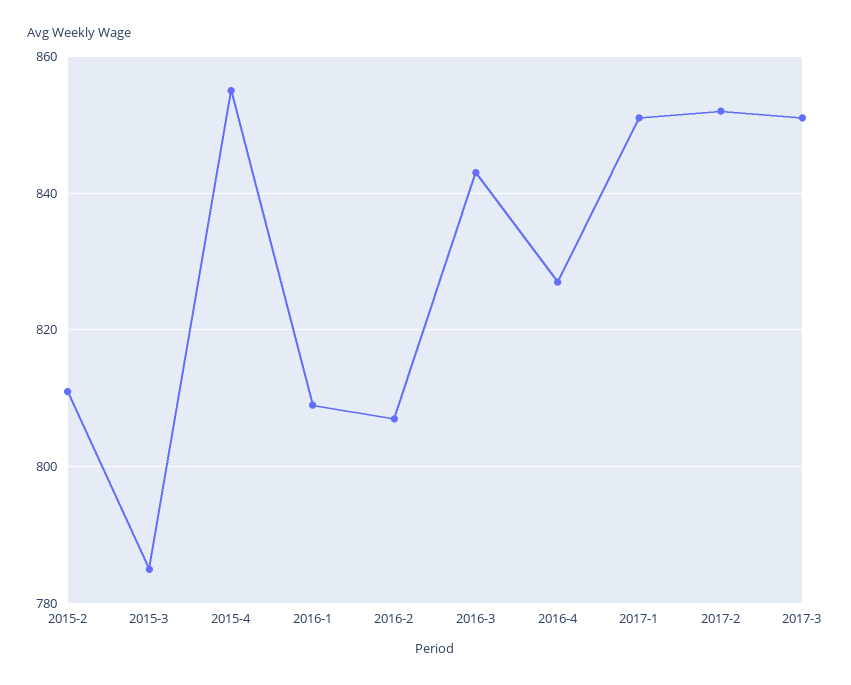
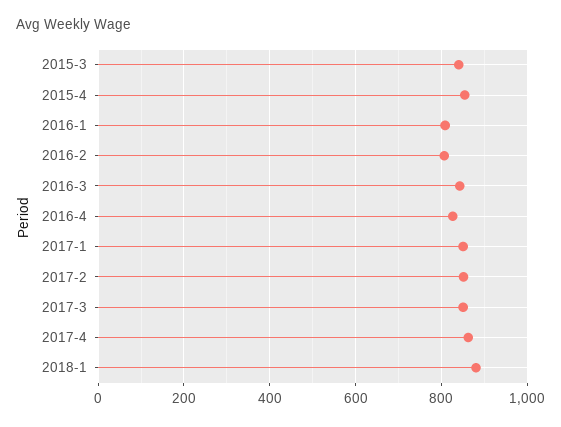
2015-2: 810 -> none
2015-3: 785 -> 840
2017-4: none -> 860
2018-1: none -> 880

